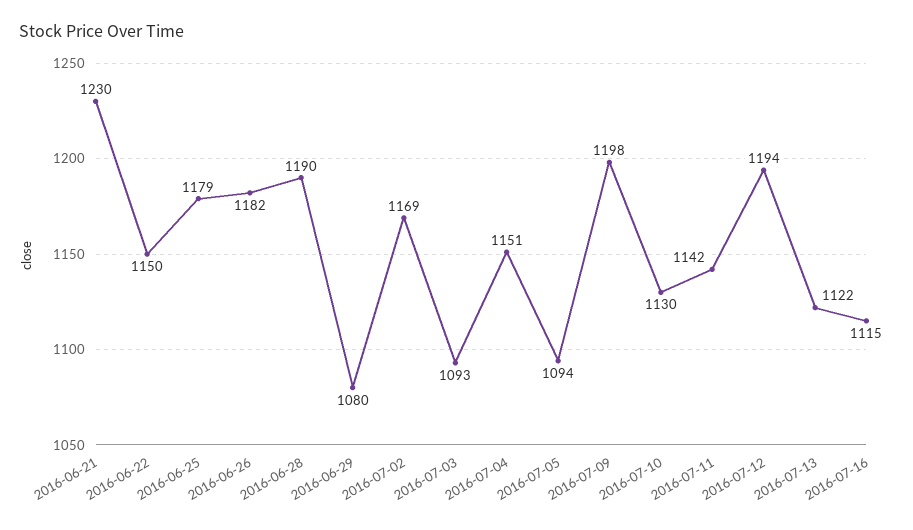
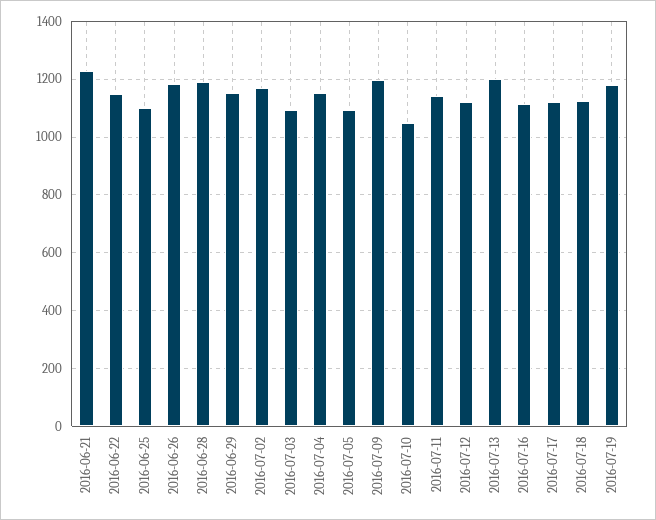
2016-06-25: 1179 -> 1100
2016-06-29: 1080 -> 1150
2016-07-10: 1130 -> 1050
2016-07-12: 1194 -> 1125
2016-07-13: 1122 -> 1200
2016-07-17: none -> 1125
2016-07-18: none -> 1125
2016-07-19: none -> 1175

